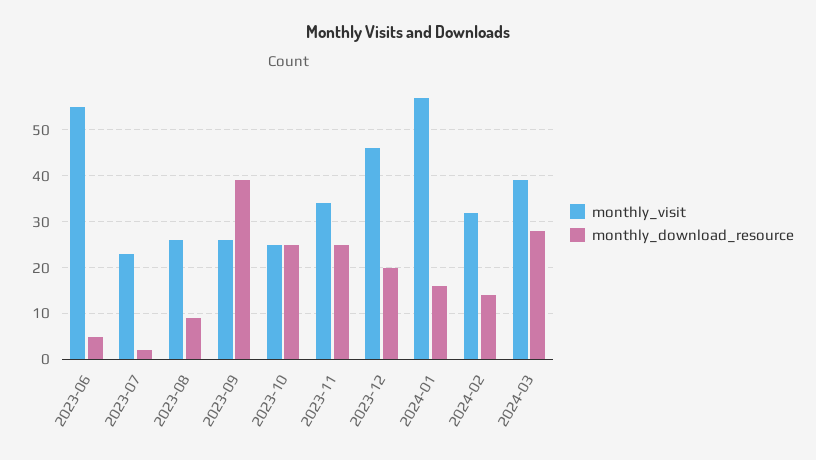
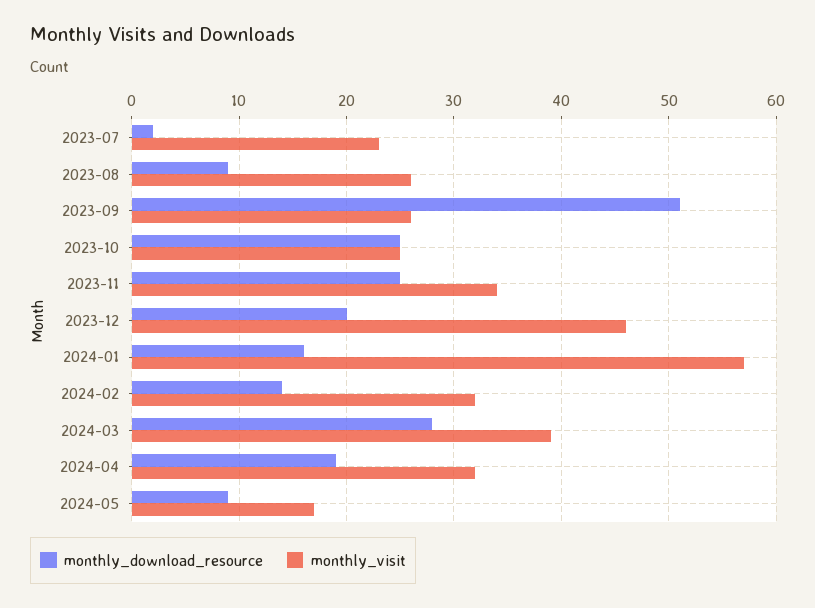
monthly_visit, 2023-06: 55 -> none
monthly_download_resource, 2023-06: 5 -> none
monthly_download_resource, 2023-09: 40 -> 51
monthly_download_resource, 2024-04: none -> 19
monthly_visit, 2024-04: none -> 32
monthly_download_resource, 2024-05: none -> 9
monthly_visit, 2024-05: none -> 17

